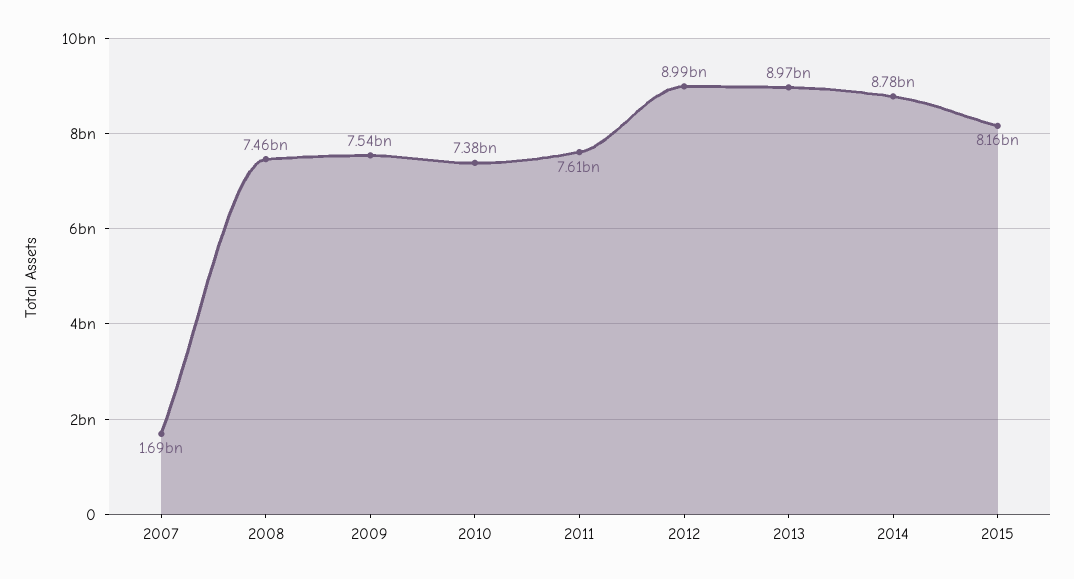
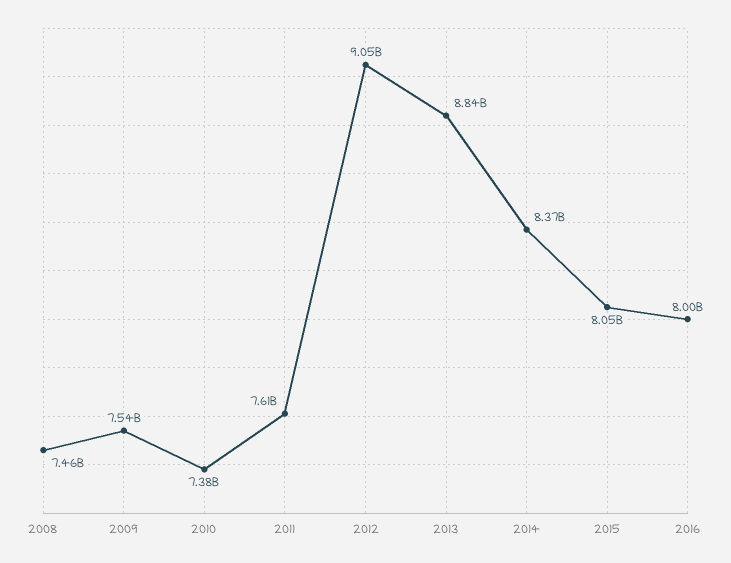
2007: 1690000000 -> none
2012: 8990000000 -> 9050000000
2013: 8970000000 -> 8840000000
2014: 8780000000 -> 8370000000
2015: 8160000000 -> 8050000000
2016: none -> 8000000000

